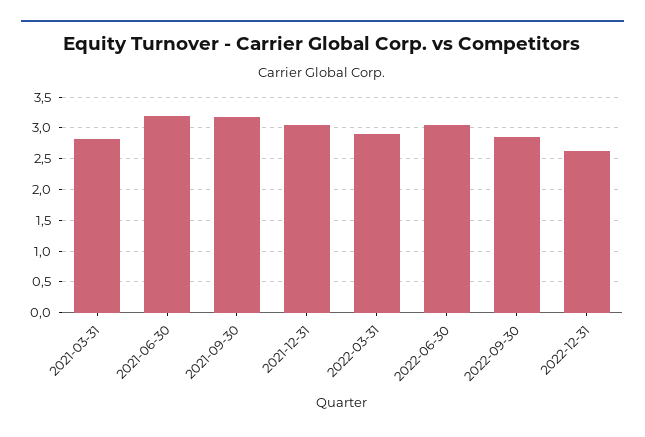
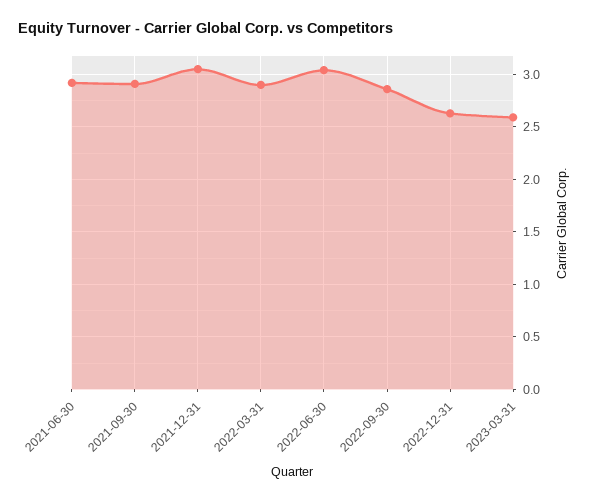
2021-03-31: 2.8 -> none
2021-06-30: 3.2 -> 2.9
2021-09-30: 3.2 -> 2.9
2023-03-31: none -> 2.6

